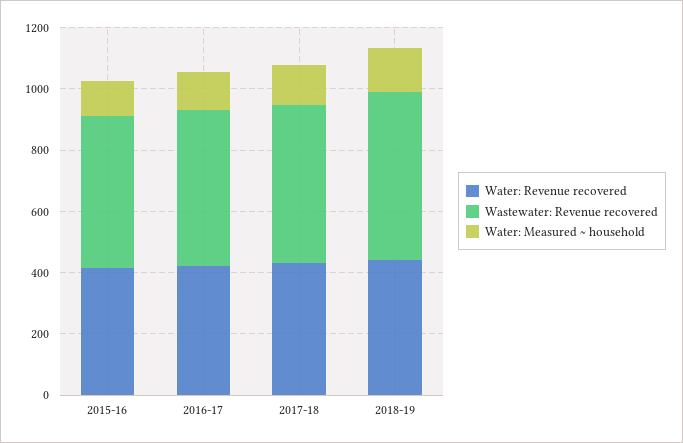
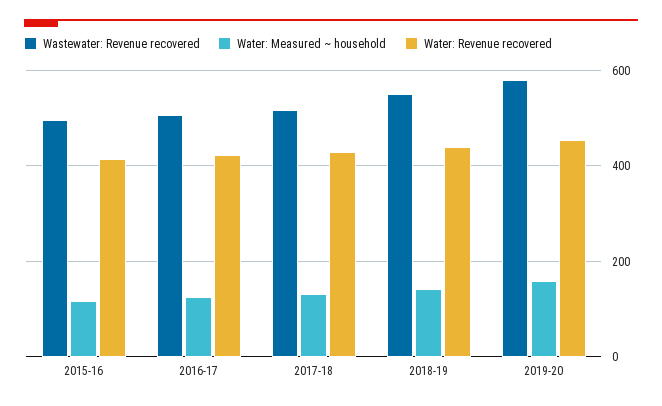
Wastewater: Revenue recovered, 2019-20: none -> 580
Water: Measured ~ household, 2019-20: none -> 160
Water: Revenue recovered, 2019-20: none -> 460

